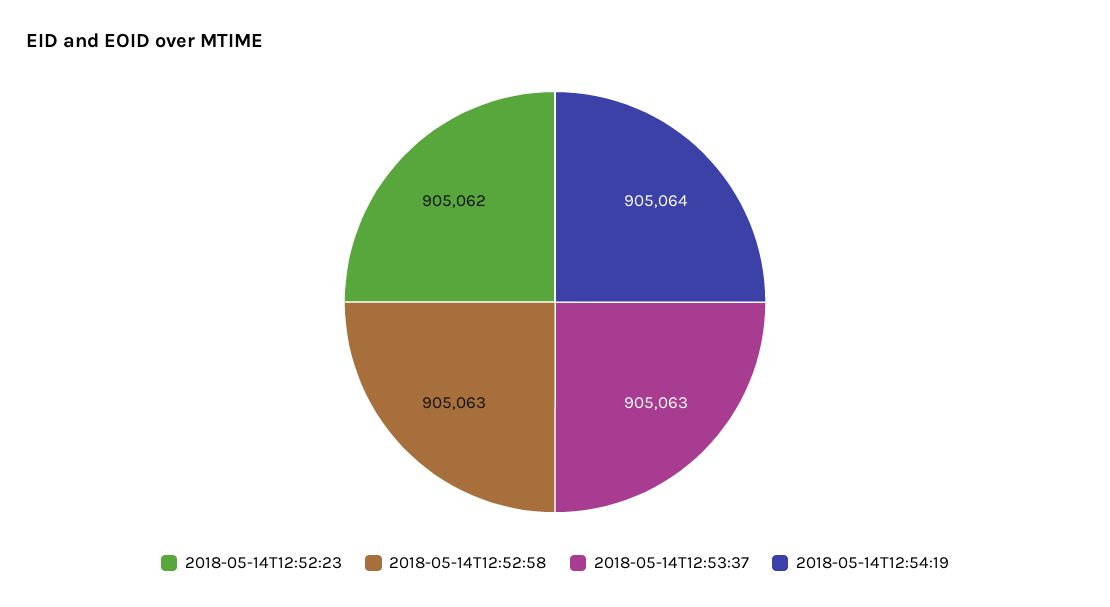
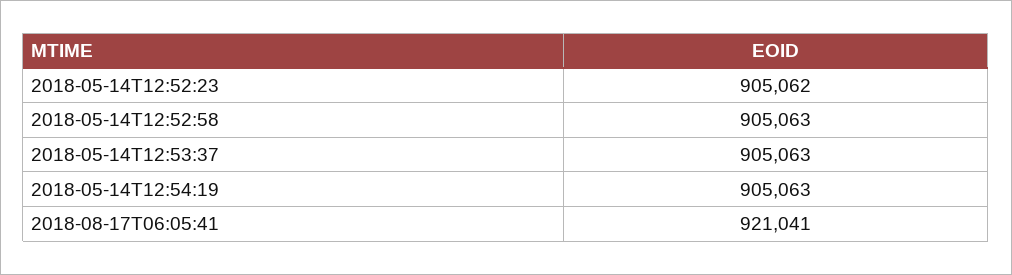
2018-05-14T12:54:19: 905064 -> 905063
2018-08-17T06:05:41: none -> 921041

